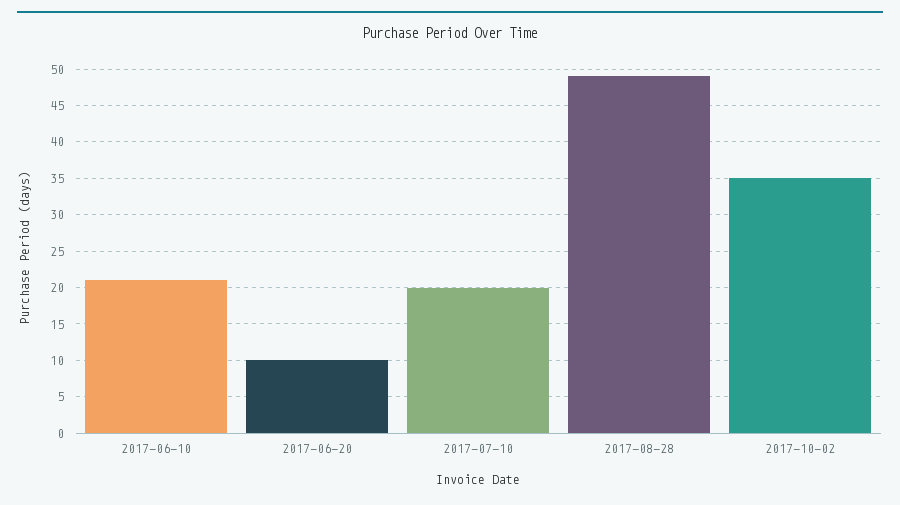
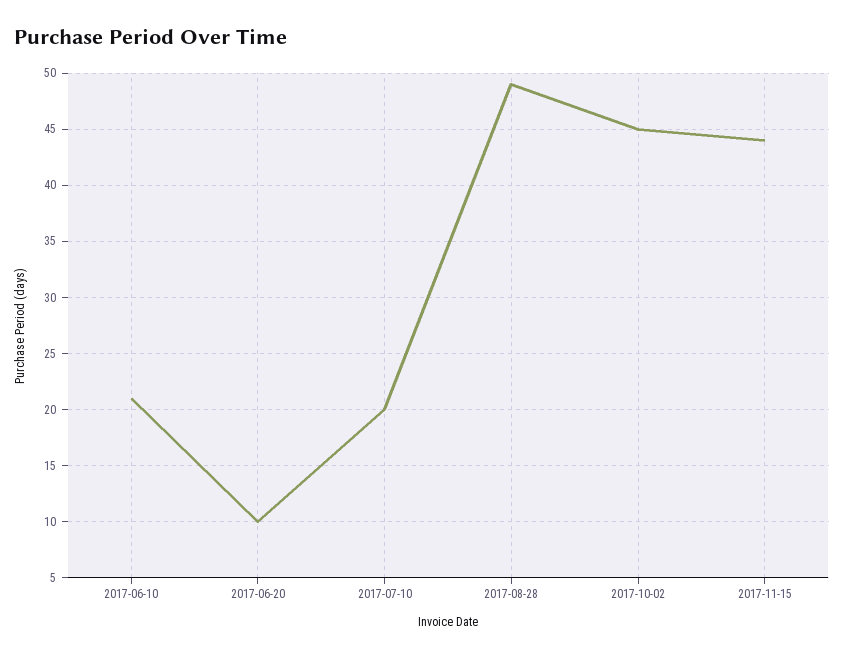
2017-10-02: 35 -> 45
2017-11-15: none -> 44

